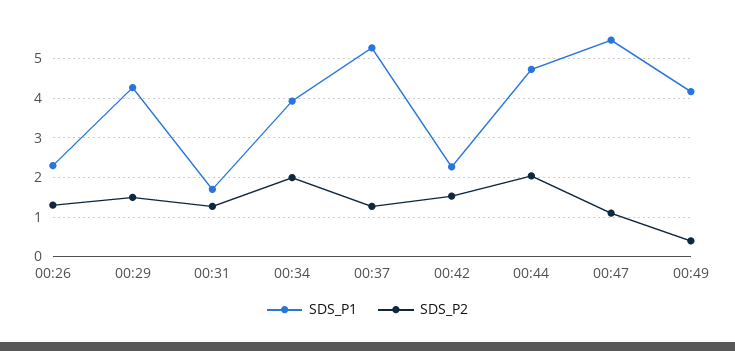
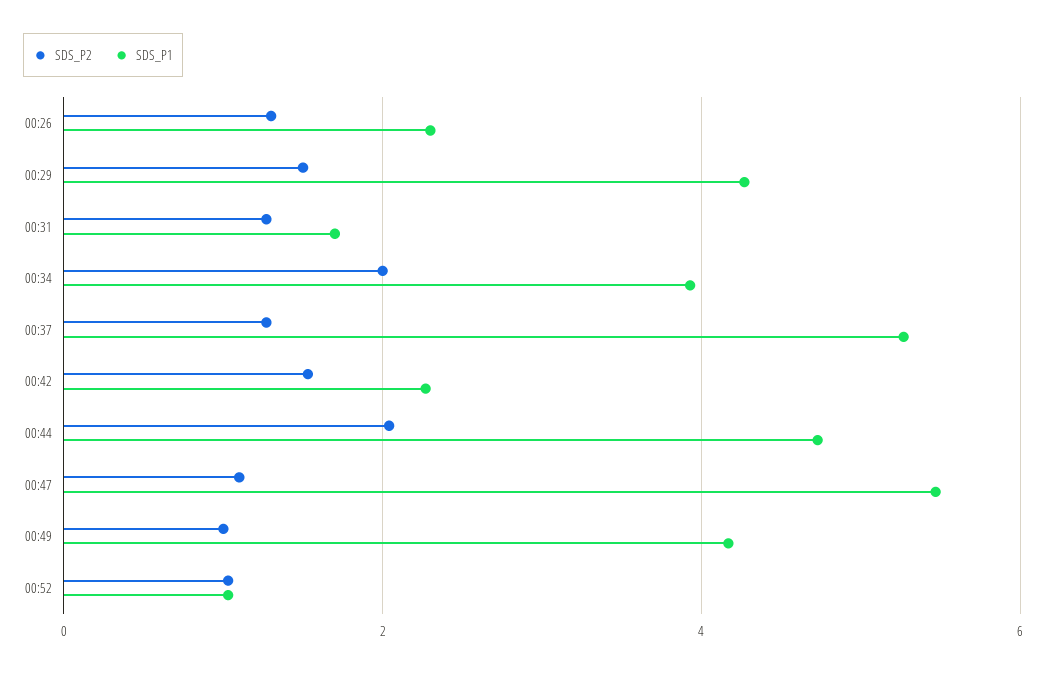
SDS_P2, 00:49: 0.4 -> 1
SDS_P2, 00:52: none -> 1
SDS_P1, 00:52: none -> 1

